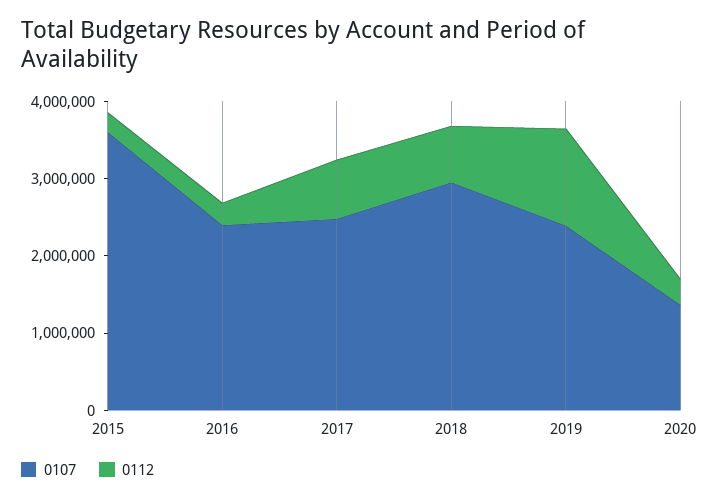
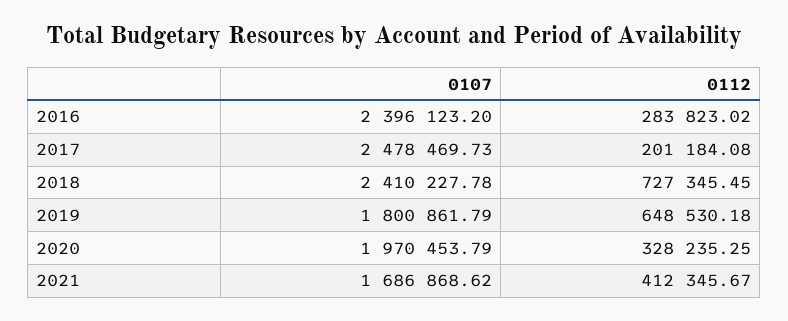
0107, 2015: 3600000 -> none
0112, 2015: 200000 -> none
0112, 2017: 800000 -> 201184.08
0107, 2018: 3000000 -> 2410227.78
0107, 2019: 2400000 -> 1800861.79
0112, 2019: 1200000 -> 648530.18
0107, 2020: 1400000 -> 1970453.79
0107, 2021: none -> 1686868.62
0112, 2021: none -> 412345.67

